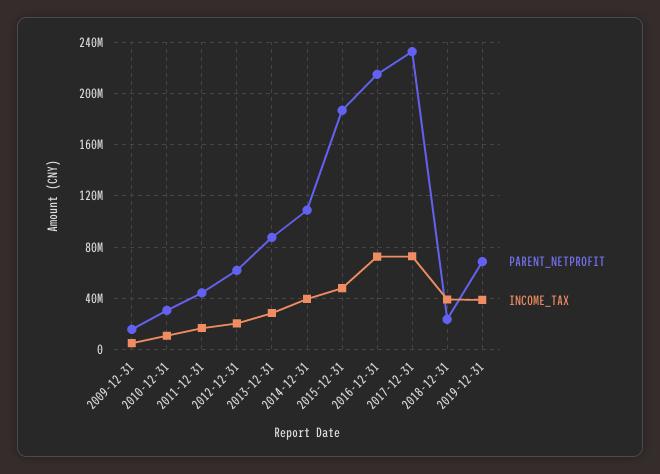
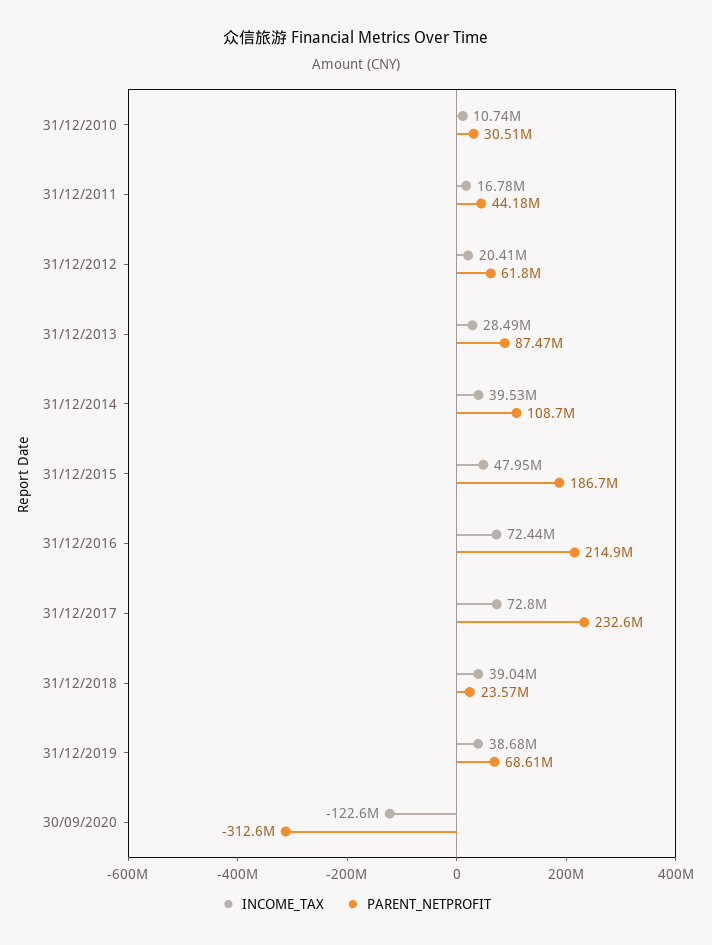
PARENT_NETPROFIT, 2009-12-31: 15000000 -> none
INCOME_TAX, 2009-12-31: 5000000 -> none
INCOME_TAX, 30/09/2020: none -> -122600000
PARENT_NETPROFIT, 30/09/2020: none -> -312600000

